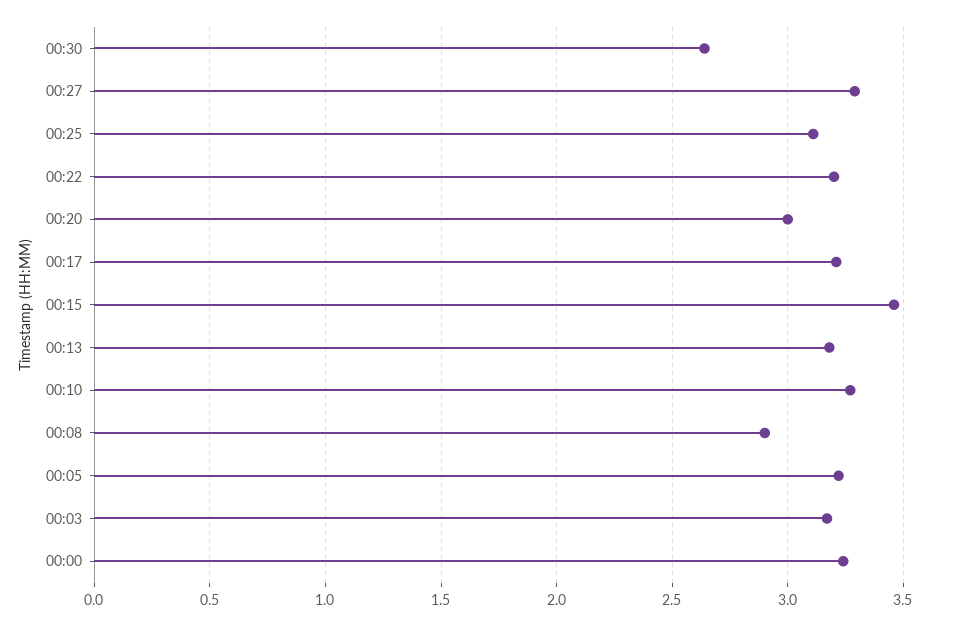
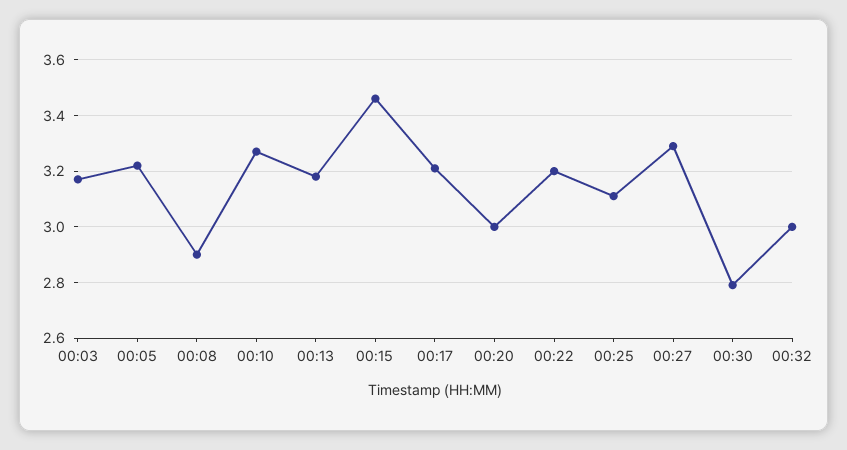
00:30: 2.65 -> 2.8
00:00: 3.25 -> none
00:32: none -> 3

